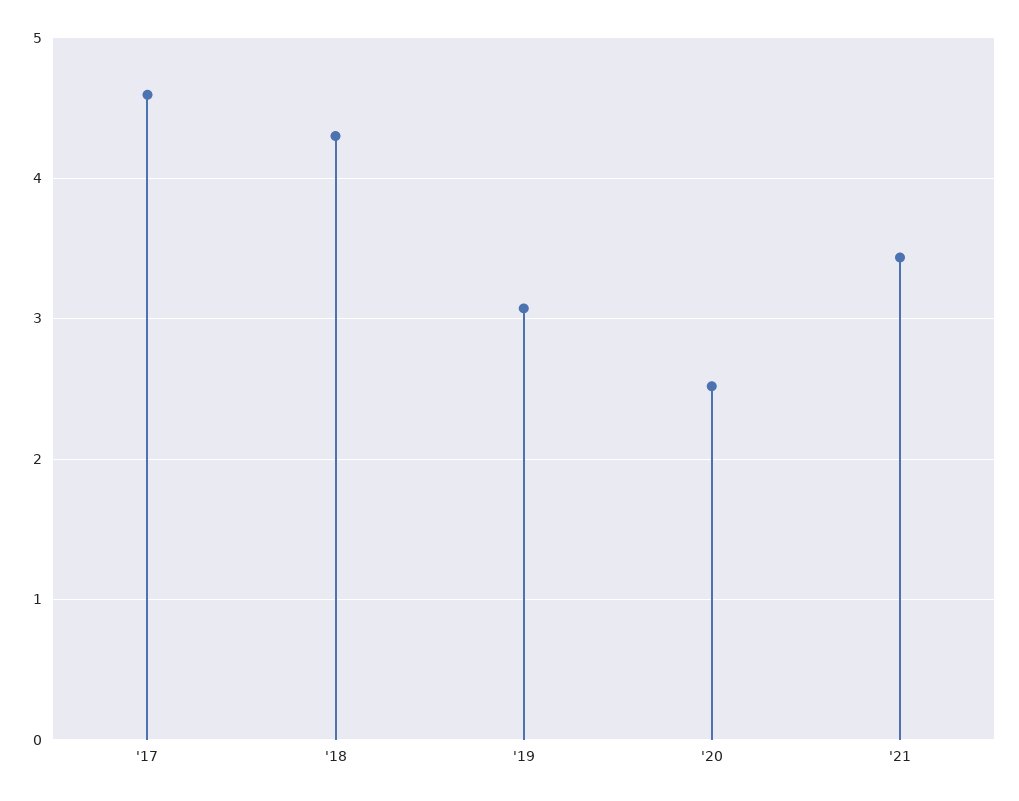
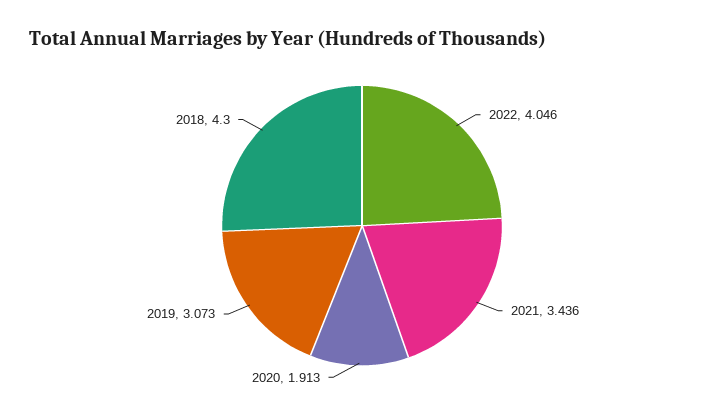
'17: 4.6 -> none
'20: 2.5 -> 1.913
2022: none -> 4.046

